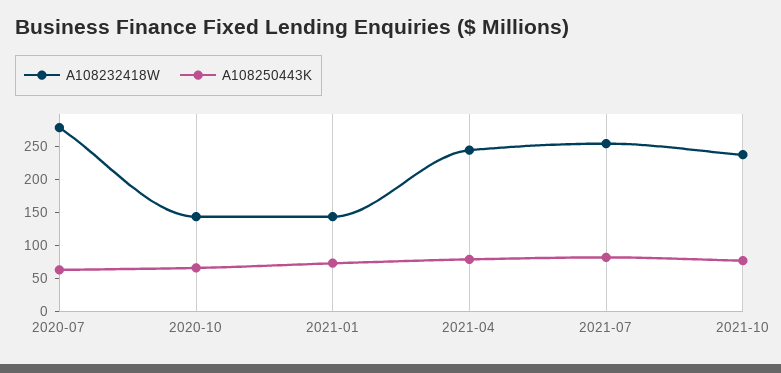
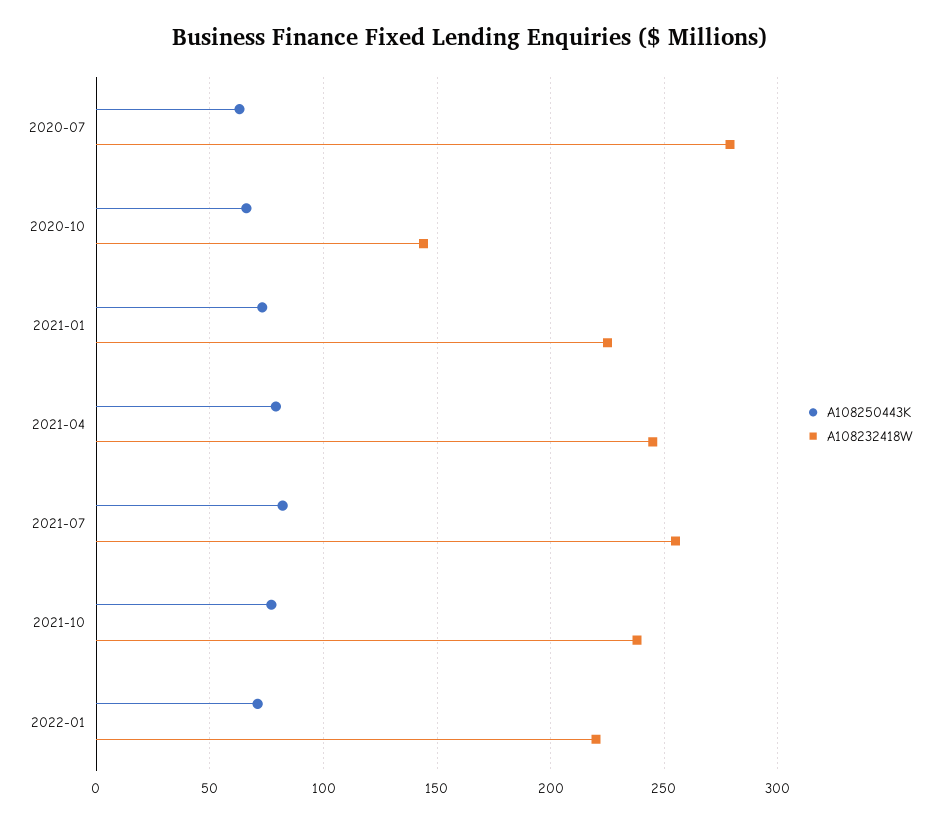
A108232418W, 2021-01: 150 -> 225
A108250443K, 2022-01: none -> 70
A108232418W, 2022-01: none -> 220

